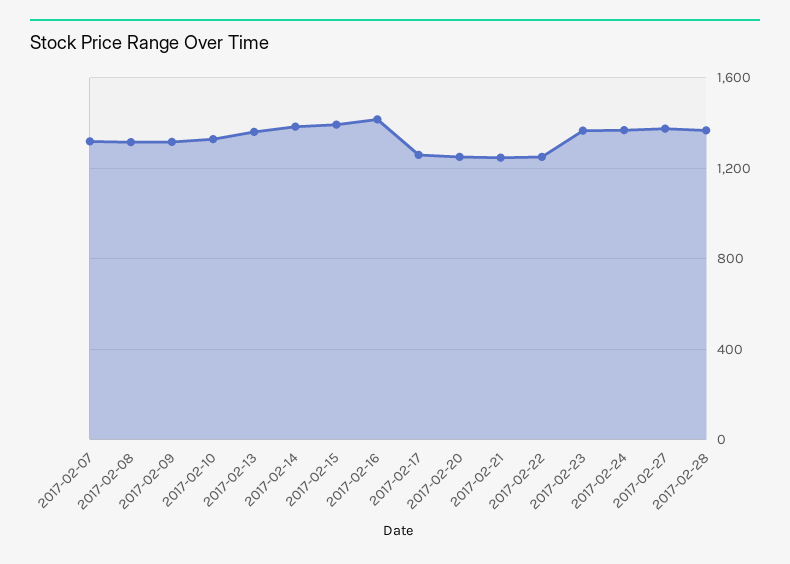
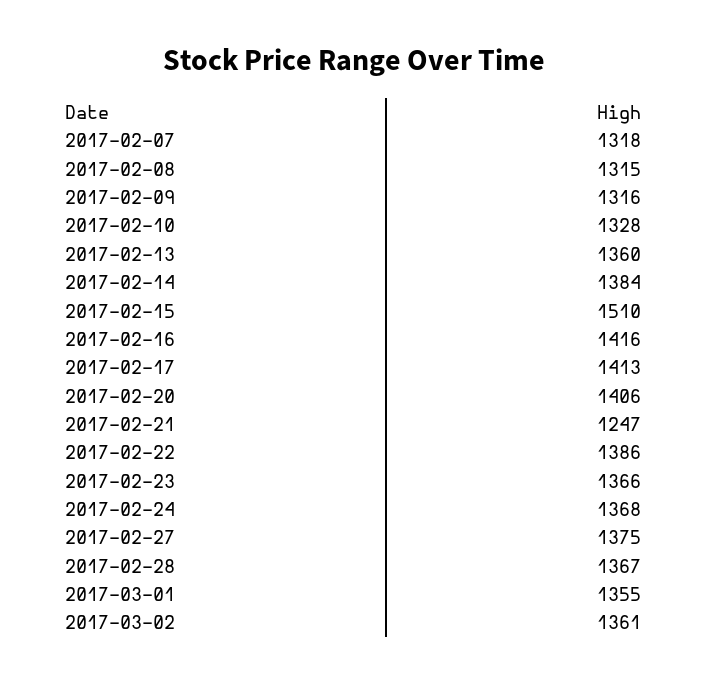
2017-02-15: 1400 -> 1510
2017-02-17: 1250 -> 1413
2017-02-20: 1250 -> 1406
2017-02-22: 1250 -> 1386
2017-03-01: none -> 1355
2017-03-02: none -> 1361

